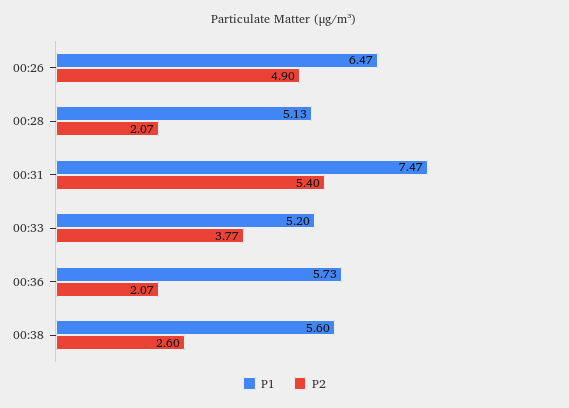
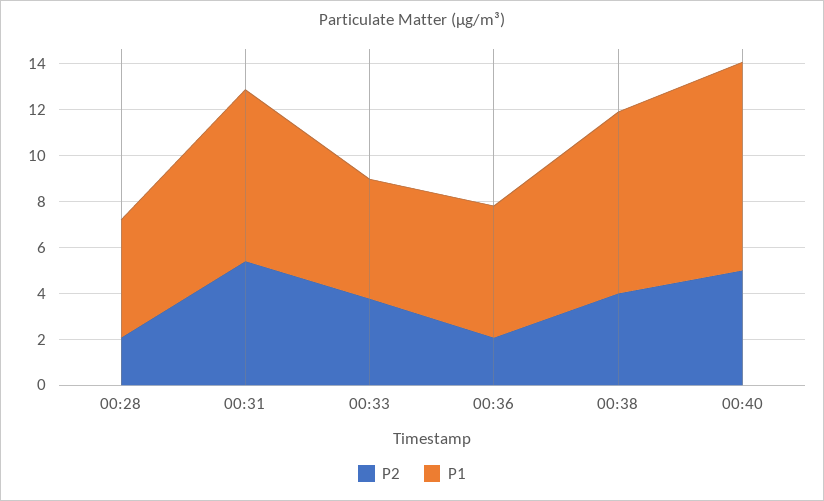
P1, 00:26: 6.47 -> none
P2, 00:26: 4.9 -> none
P1, 00:38: 5.6 -> 8
P2, 00:38: 2.6 -> 4
P2, 00:40: none -> 5
P1, 00:40: none -> 9

